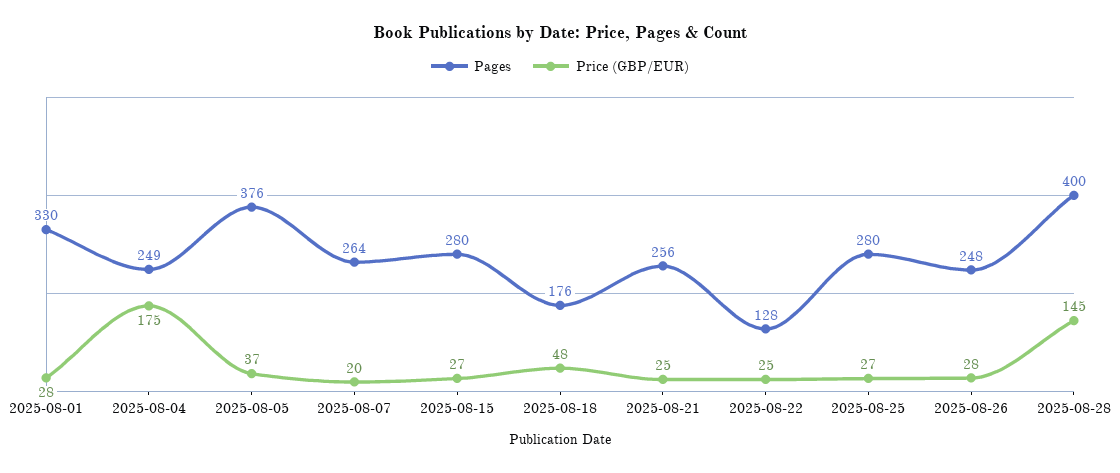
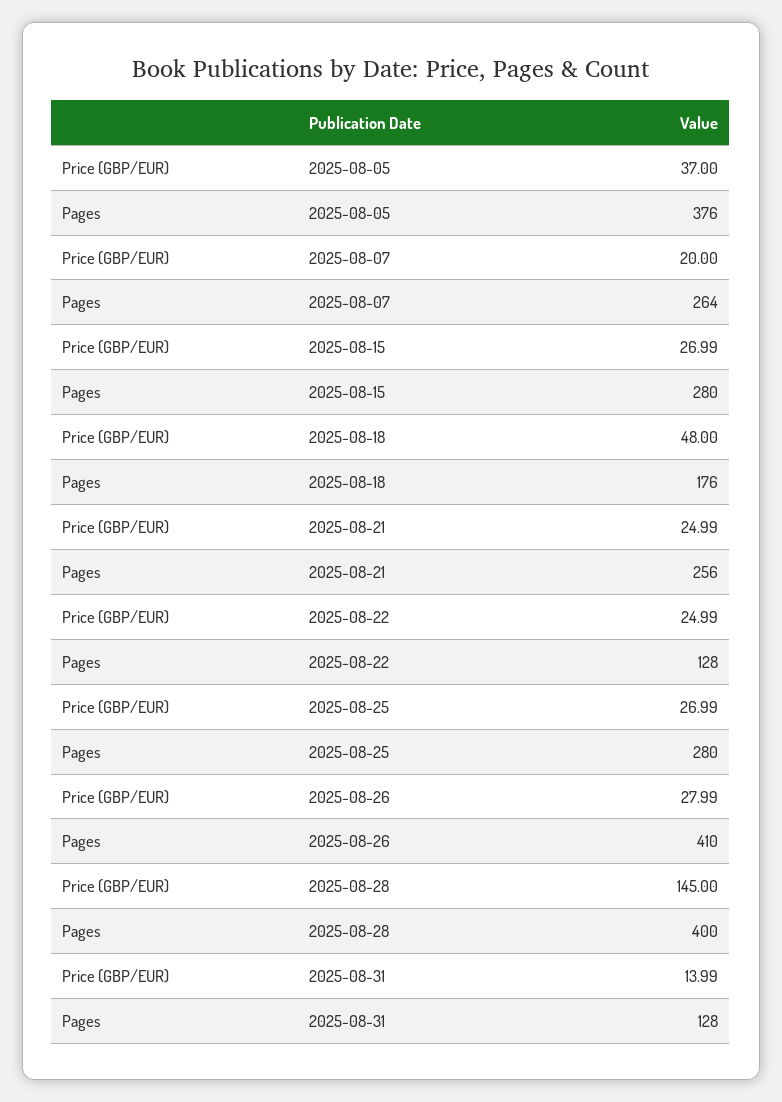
Pages, 2025-08-01: 330 -> none
Price (GBP/EUR), 2025-08-01: 28 -> none
Pages, 2025-08-04: 249 -> none
Price (GBP/EUR), 2025-08-04: 175 -> none
Pages, 2025-08-26: 248 -> 410
Price (GBP/EUR), 2025-08-31: none -> 13.99
Pages, 2025-08-31: none -> 128

